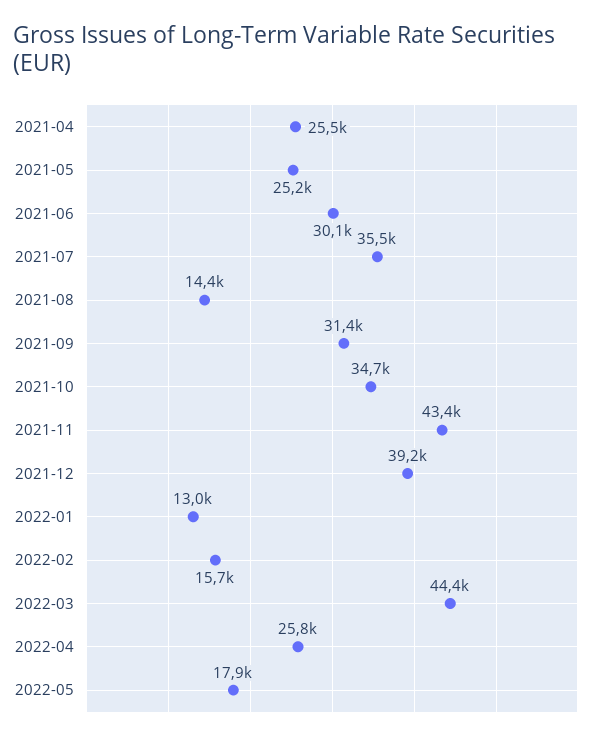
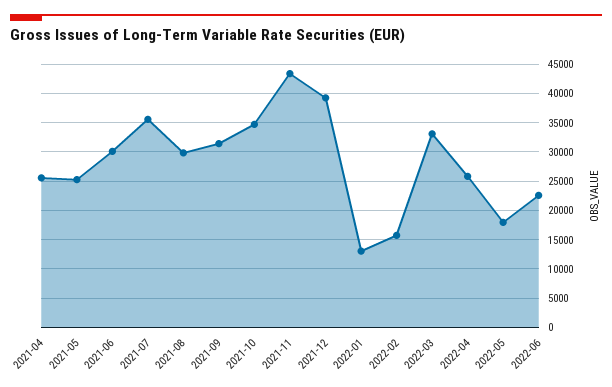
2021-08: 14400 -> 30000
2022-03: 44400 -> 32500
2022-06: none -> 22500

